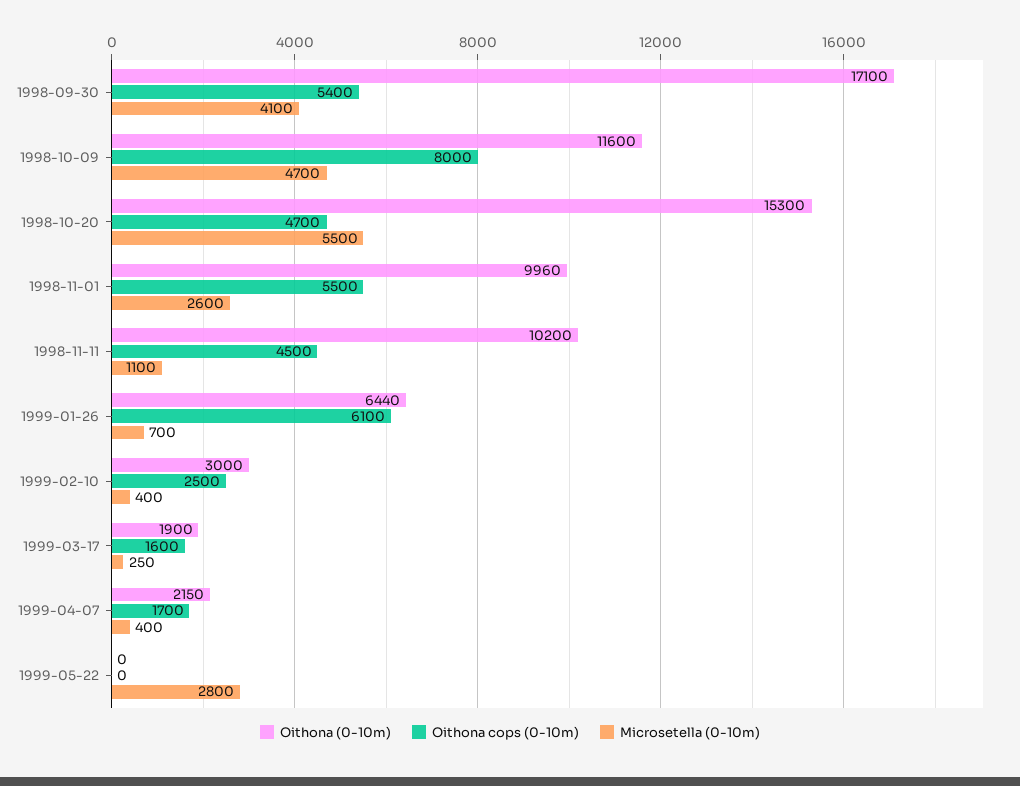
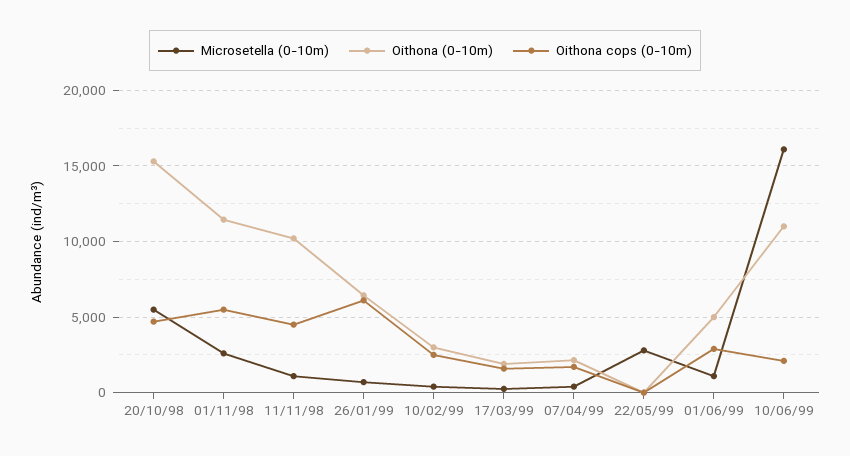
Oithona (0-10m), 1998-09-30: 17100 -> none
Oithona cops (0-10m), 1998-09-30: 5400 -> none
Microsetella (0-10m), 1998-09-30: 4100 -> none
Oithona (0-10m), 1998-10-09: 11600 -> none
Oithona cops (0-10m), 1998-10-09: 8000 -> none
Microsetella (0-10m), 1998-10-09: 4700 -> none
Oithona (0-10m), 1998-11-01: 9960 -> 11500
Microsetella (0-10m), 01/06/99: none -> 1000
Oithona (0-10m), 01/06/99: none -> 5000
Oithona cops (0-10m), 01/06/99: none -> 3000
Microsetella (0-10m), 10/06/99: none -> 16000
Oithona (0-10m), 10/06/99: none -> 11000
Oithona cops (0-10m), 10/06/99: none -> 2000

